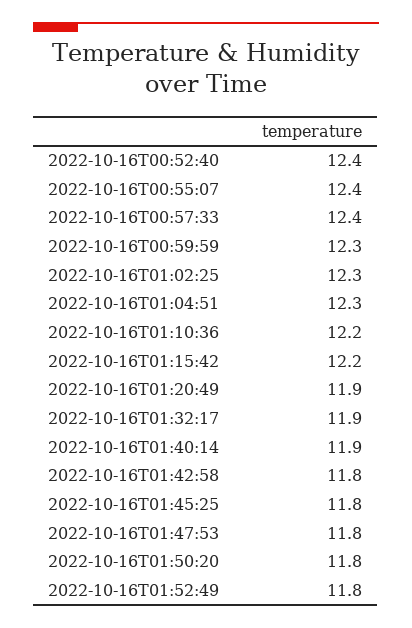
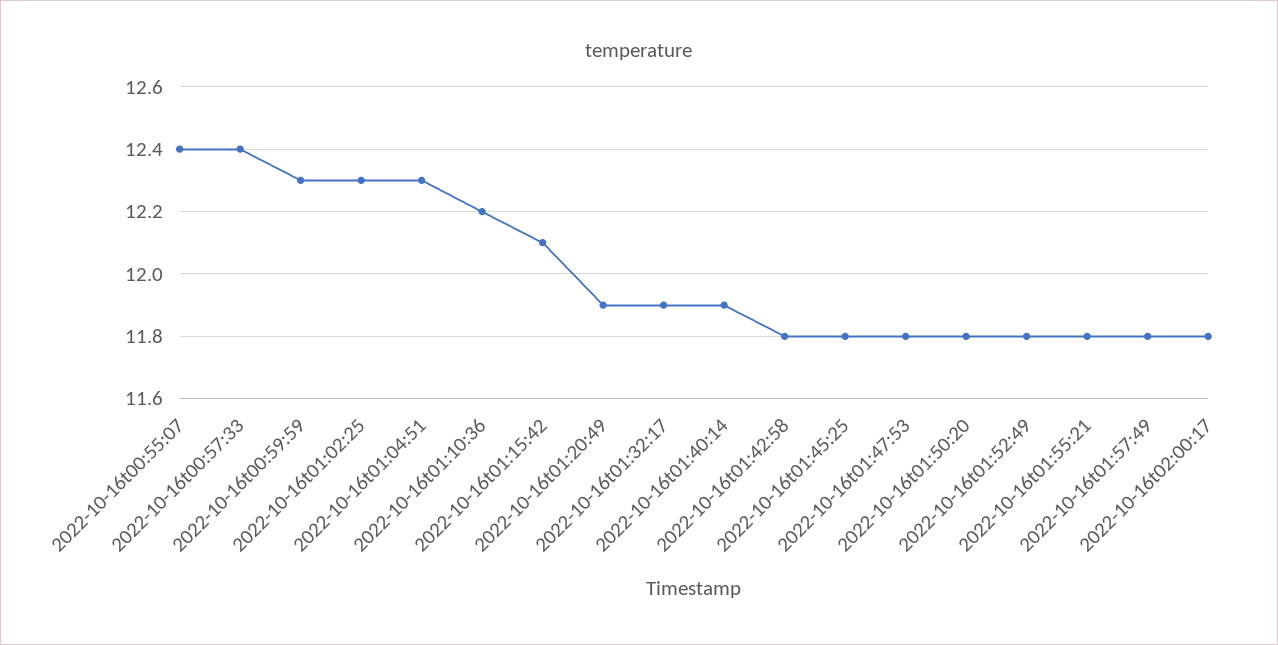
2022-10-16T00:52:40: 12.4 -> none
2022-10-16T01:15:42: 12.2 -> 12.1
2022-10-16t01:55:21: none -> 11.8
2022-10-16t01:57:49: none -> 11.8
2022-10-16t02:00:17: none -> 11.8

